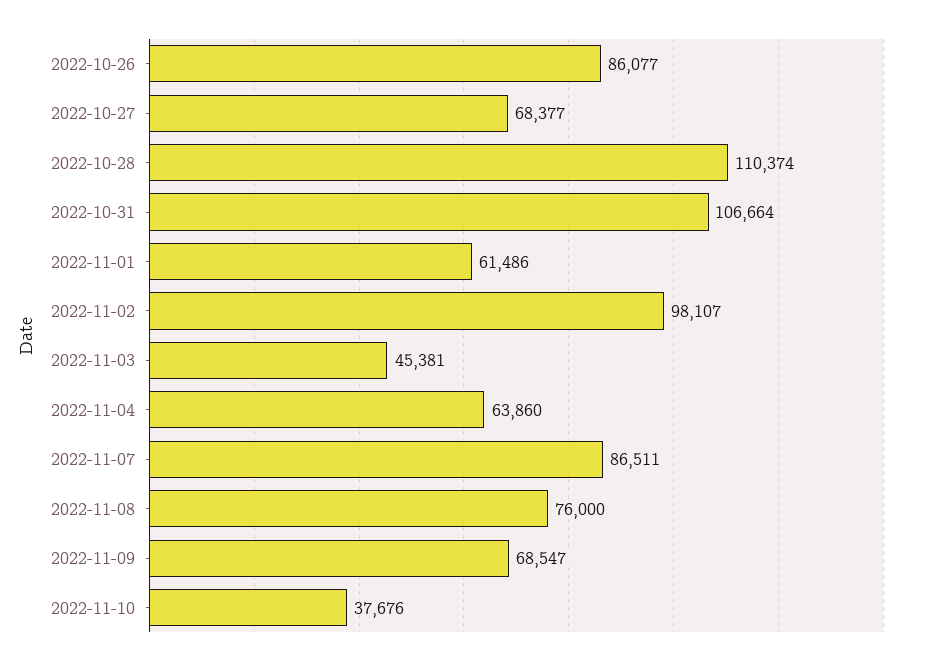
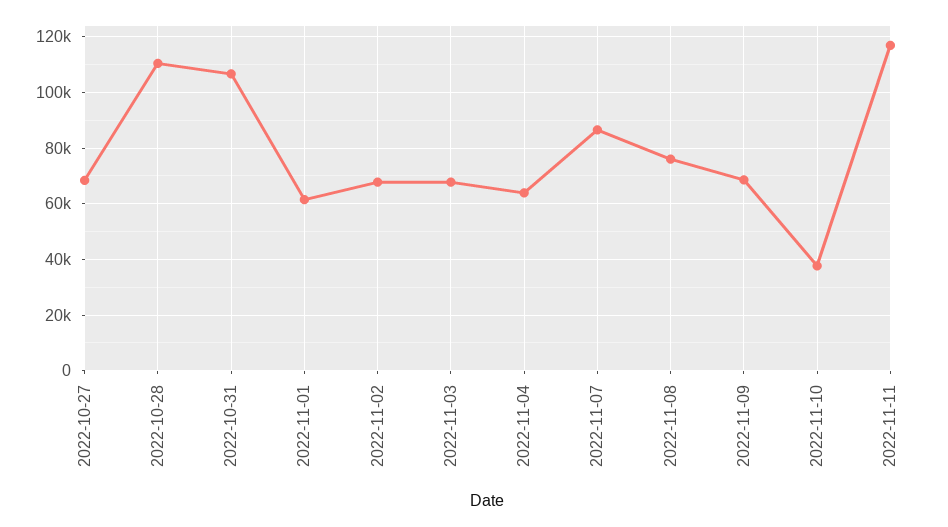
2022-10-26: 86077 -> none
2022-11-02: 98107 -> 67500
2022-11-03: 45381 -> 67500
2022-11-11: none -> 117500

